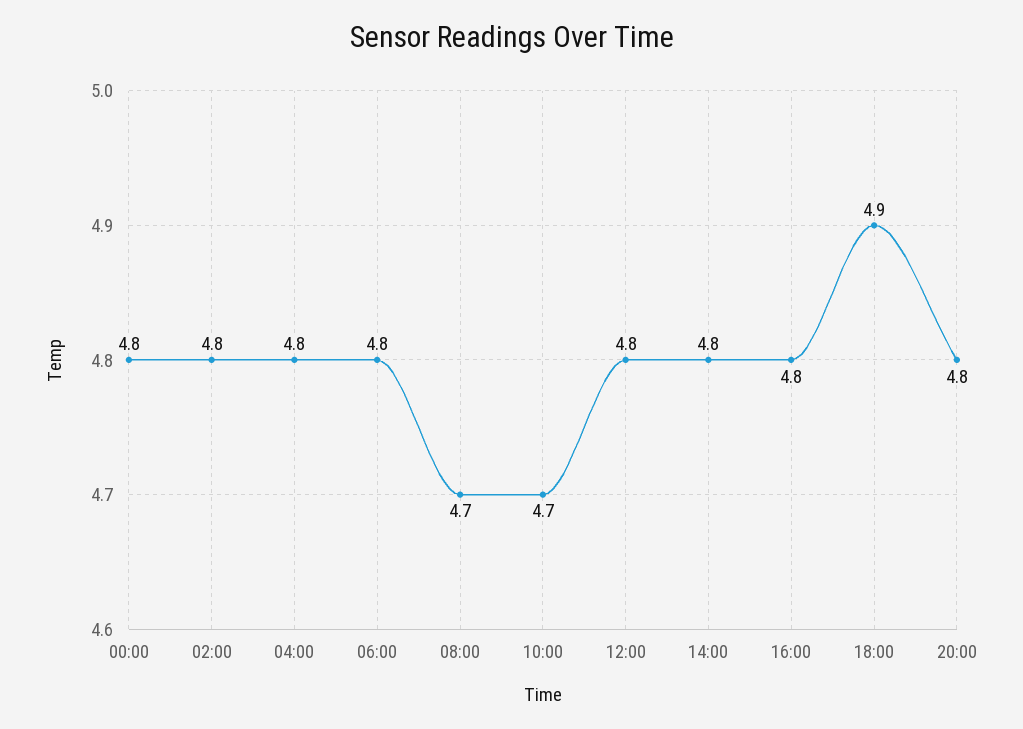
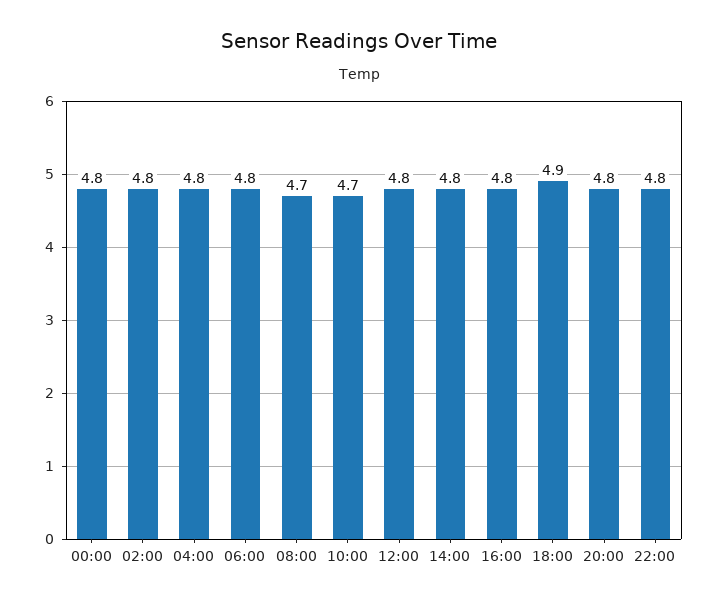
22:00: none -> 4.8

